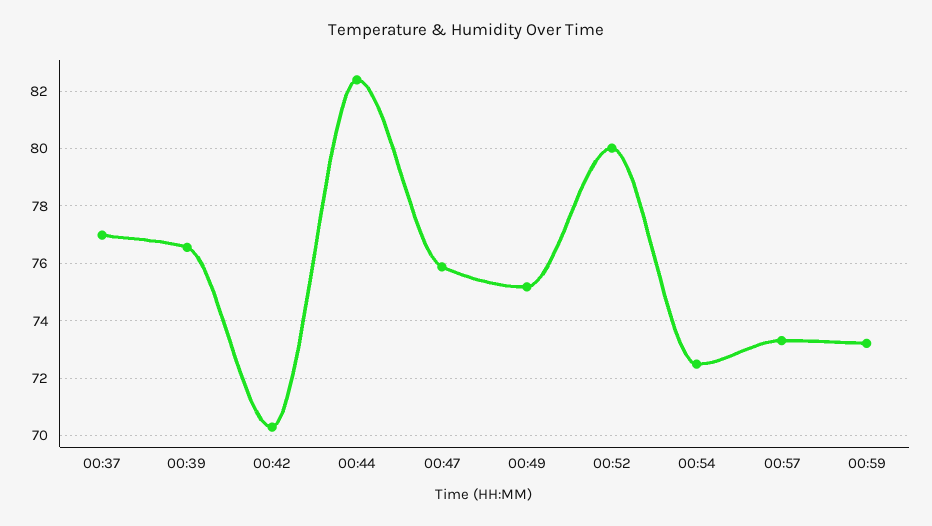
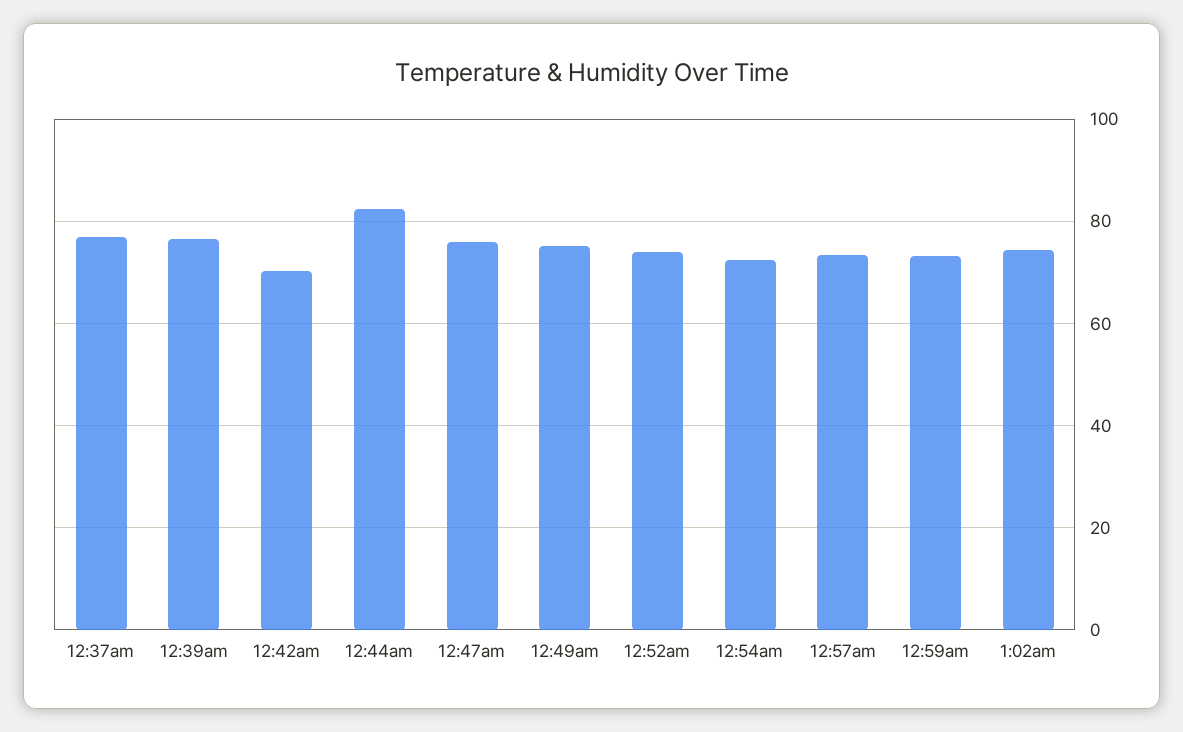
00:52: 80 -> 74
1:02am: none -> 74

